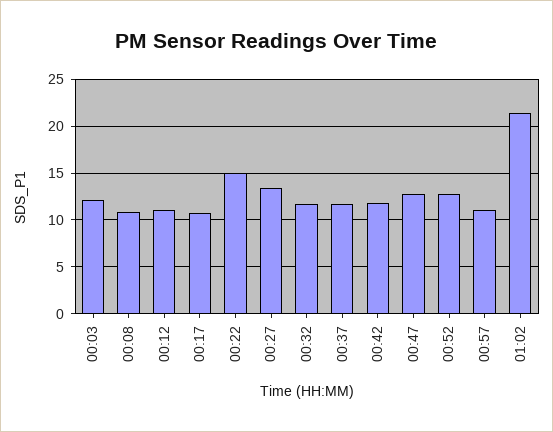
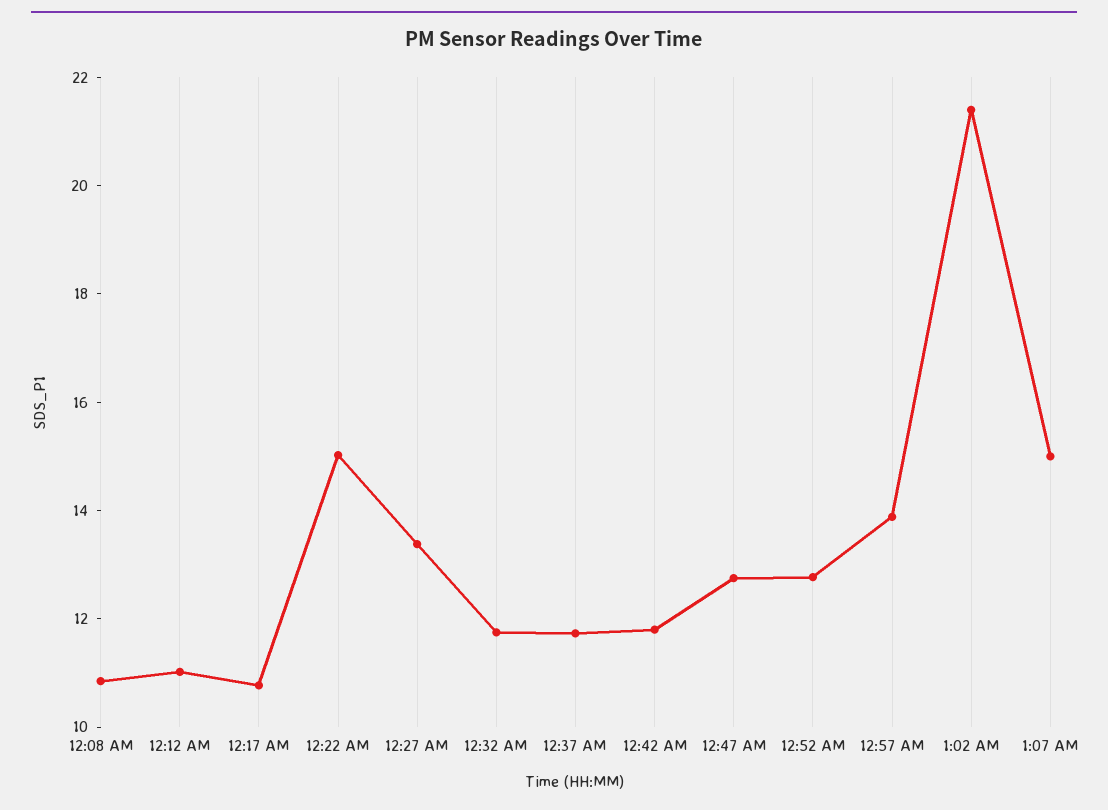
00:03: 12 -> none
00:57: 11 -> 14
1:07 AM: none -> 15

